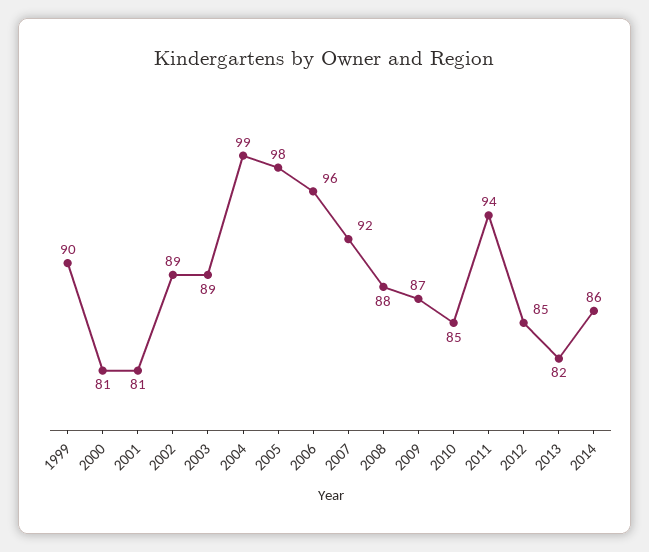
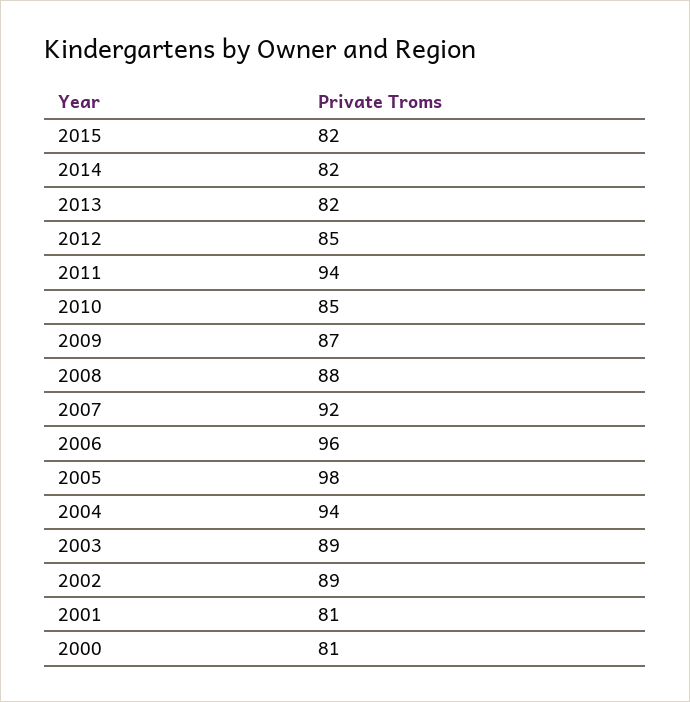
1999: 90 -> none
2004: 99 -> 94
2014: 86 -> 82
2015: none -> 82

